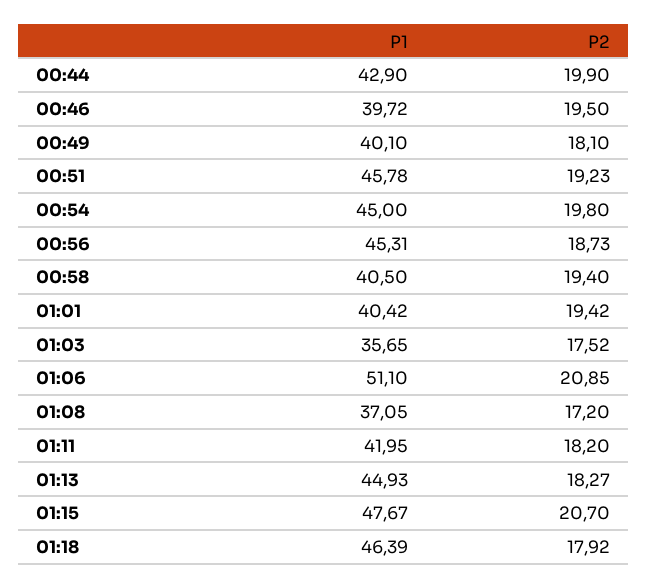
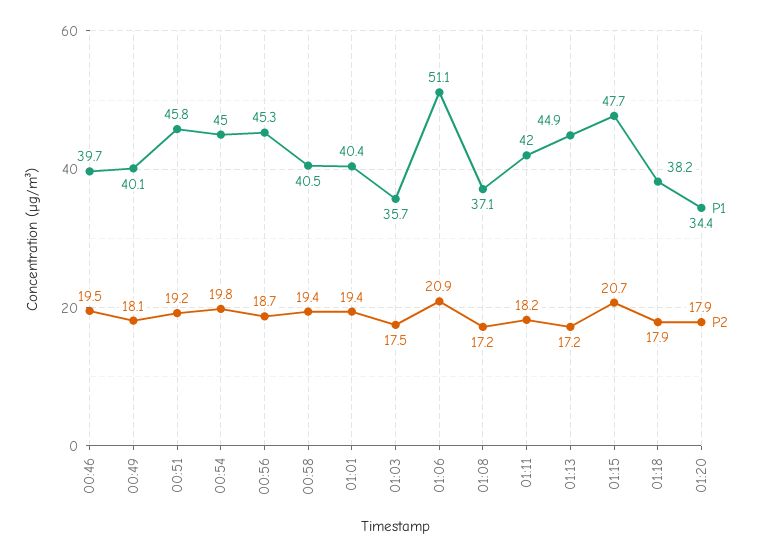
P1, 00:44: 42.9 -> none
P2, 00:44: 19.9 -> none
P2, 01:13: 18.27 -> 17.2
P1, 01:18: 46.39 -> 38.2
P1, 01:20: none -> 34.4
P2, 01:20: none -> 17.9

